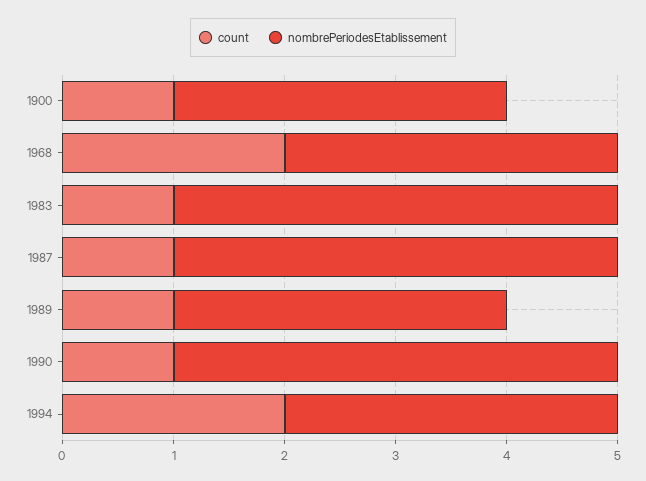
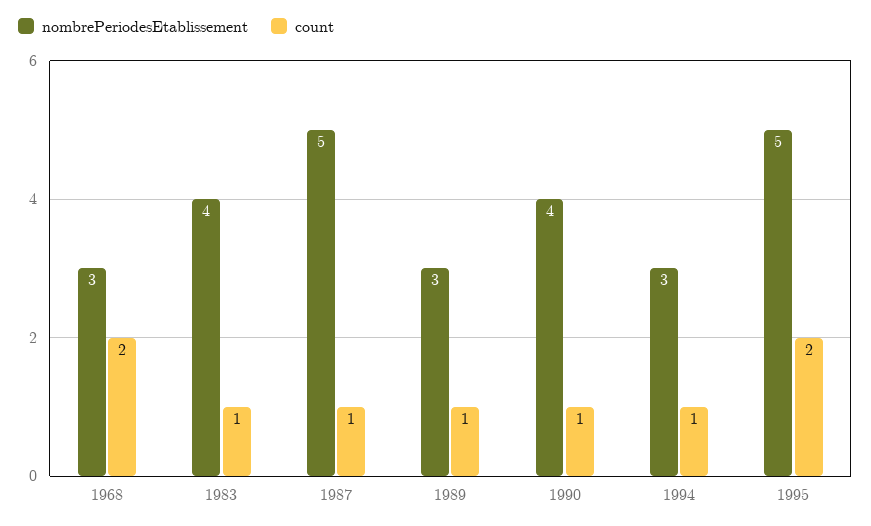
count, 1900: 1 -> none
nombrePeriodesEtablissement, 1900: 3 -> none
nombrePeriodesEtablissement, 1987: 4 -> 5
count, 1994: 2 -> 1
nombrePeriodesEtablissement, 1995: none -> 5
count, 1995: none -> 2

